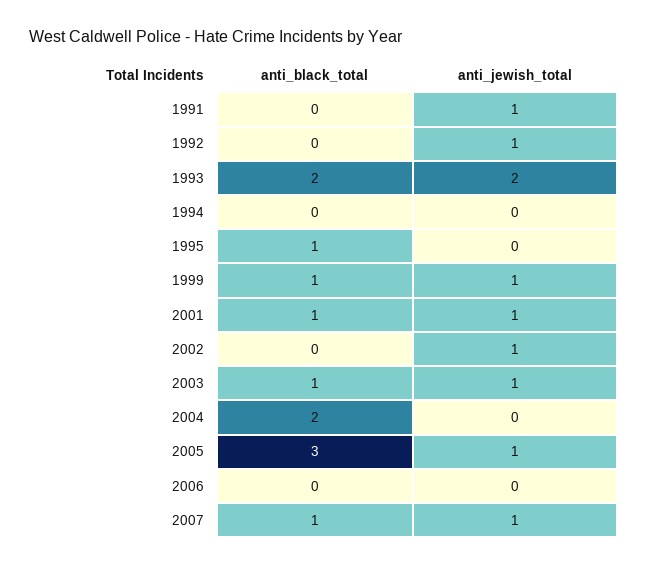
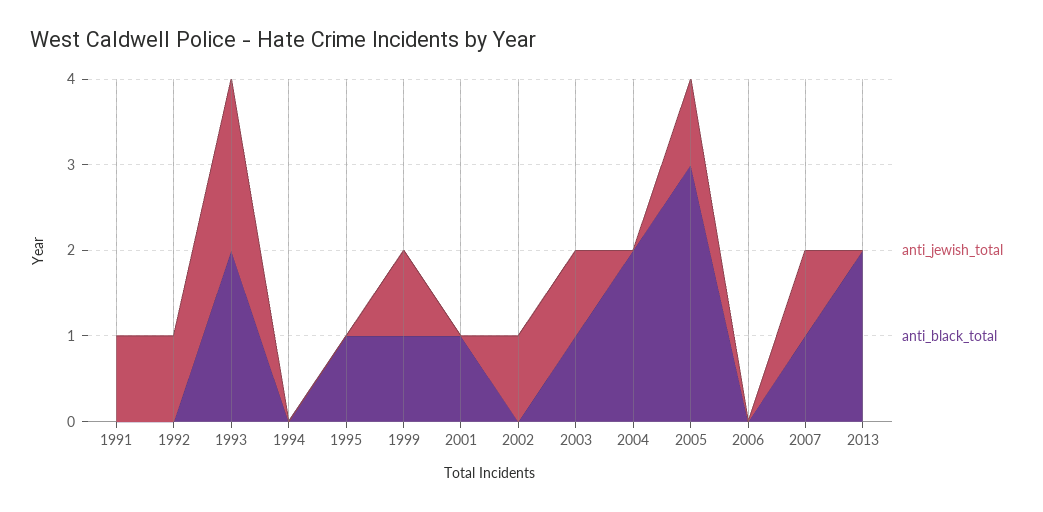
anti_jewish_total, 2001: 1 -> 0
anti_jewish_total, 2013: none -> 0
anti_black_total, 2013: none -> 2

